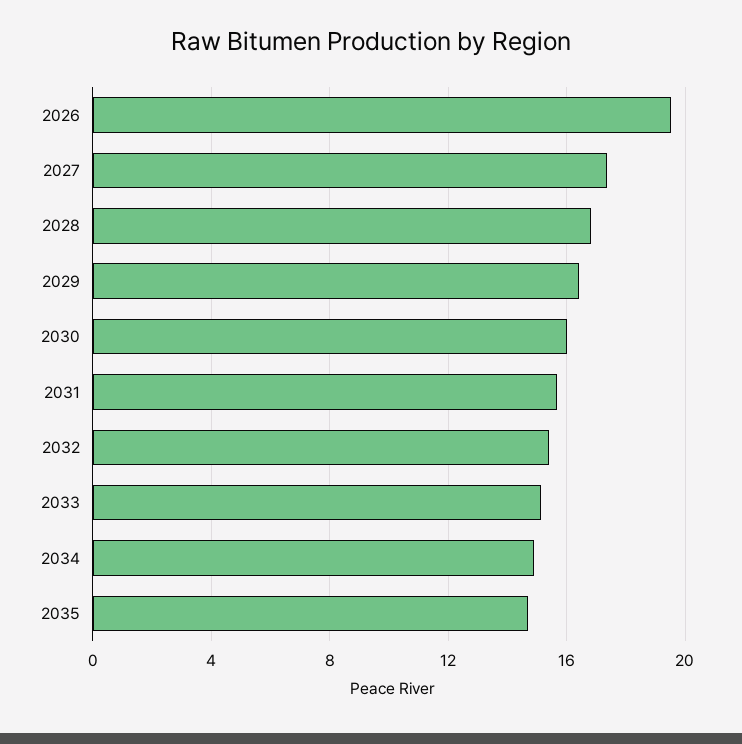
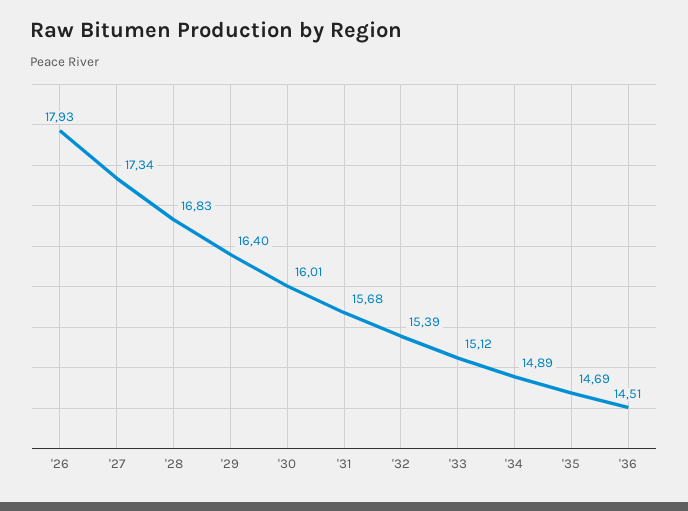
2026: 19.5 -> 17.93
'36: none -> 14.51

